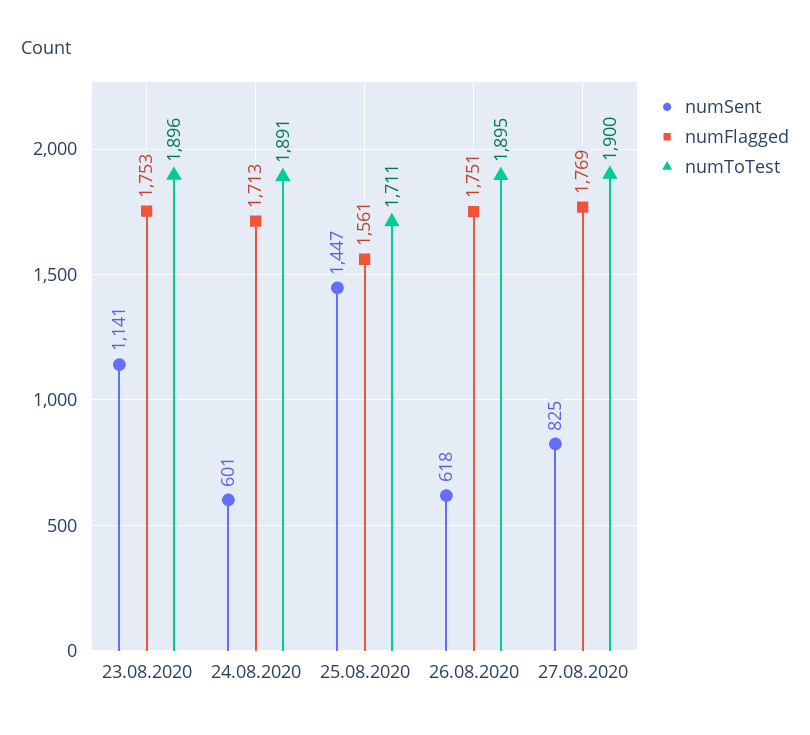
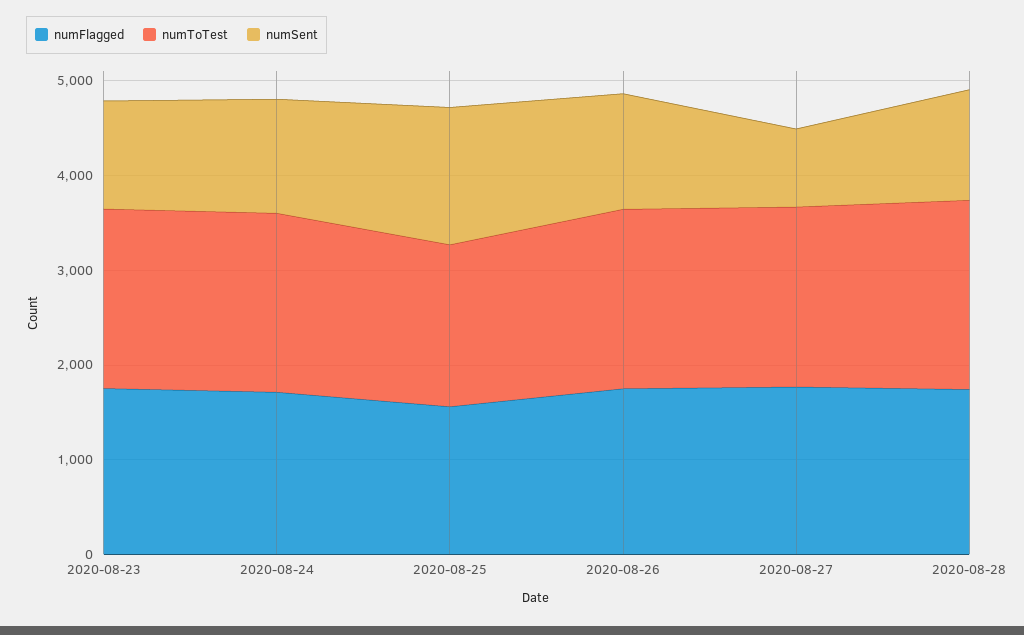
numSent, 24.08.2020: 601 -> 1200
numSent, 26.08.2020: 618 -> 1200
numFlagged, 2020-08-28: none -> 1800
numToTest, 2020-08-28: none -> 2000
numSent, 2020-08-28: none -> 1200

